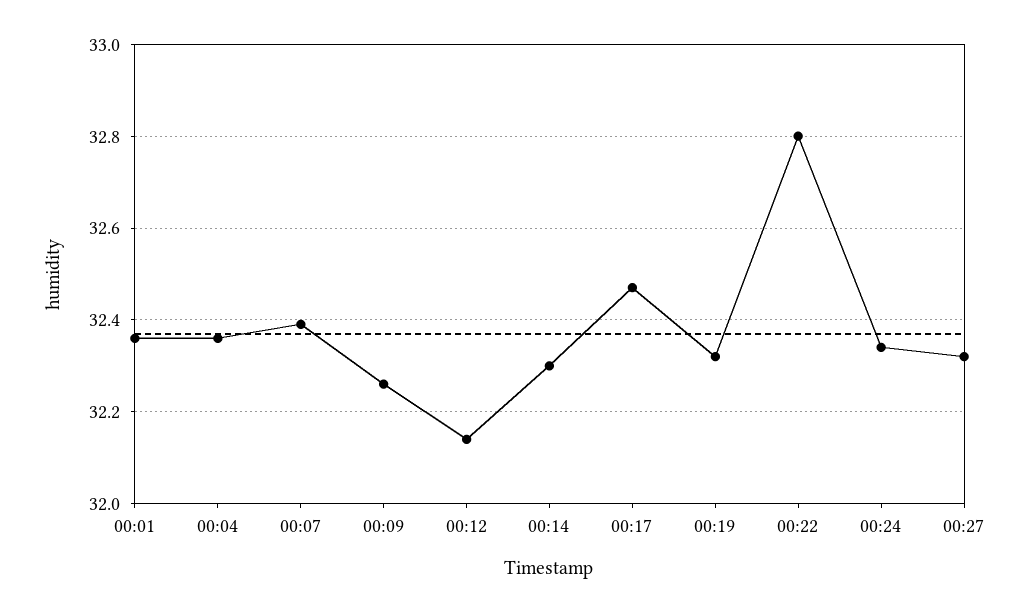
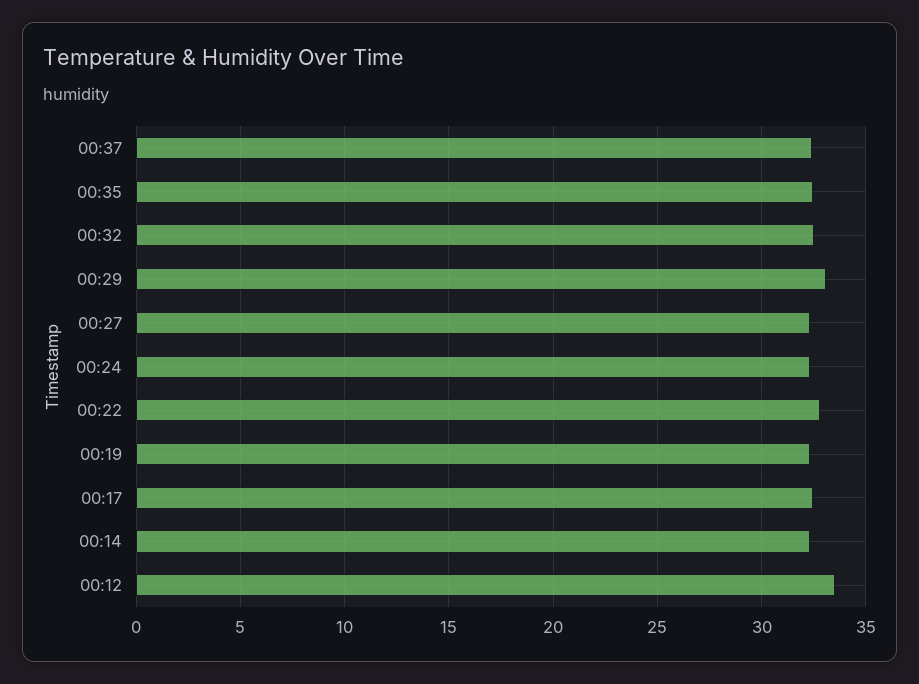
00:01: 32.35 -> none
00:04: 32.35 -> none
00:07: 32.4 -> none
00:09: 32.25 -> none
00:12: 32.15 -> 33.5
00:37: none -> 32.5
00:35: none -> 32.5
00:32: none -> 32.5
00:29: none -> 33

